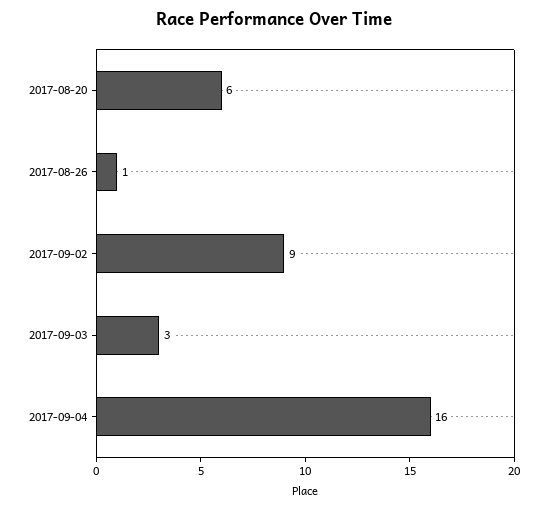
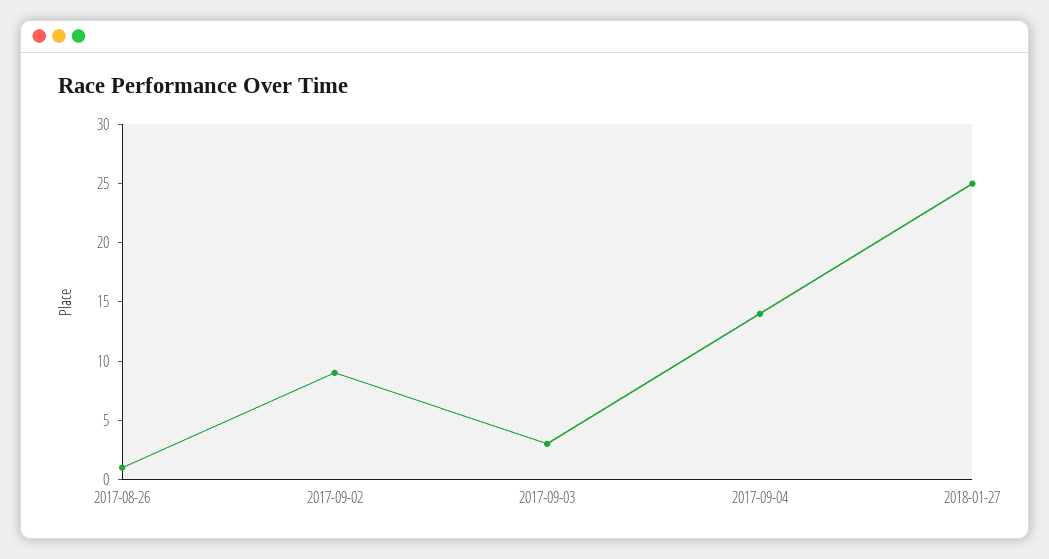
2017-08-20: 6 -> none
2017-09-04: 16 -> 14
2018-01-27: none -> 25

